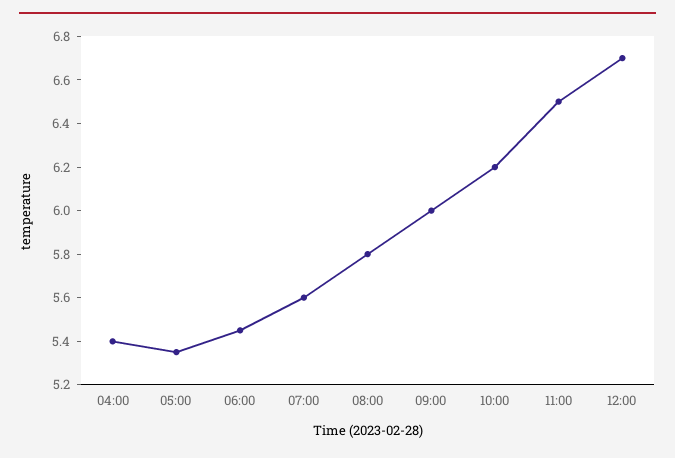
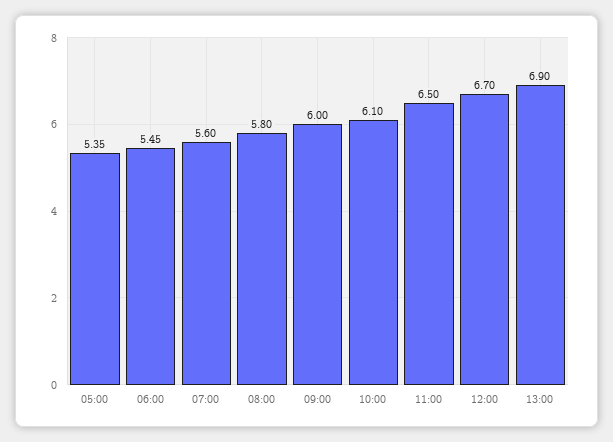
04:00: 5.4 -> none
10:00: 6.2 -> 6.1
13:00: none -> 6.9

